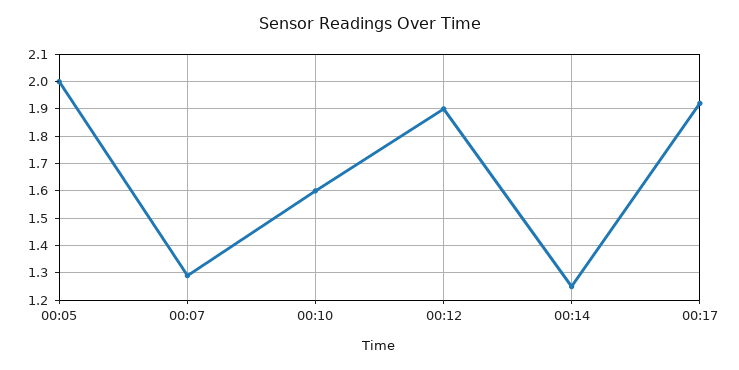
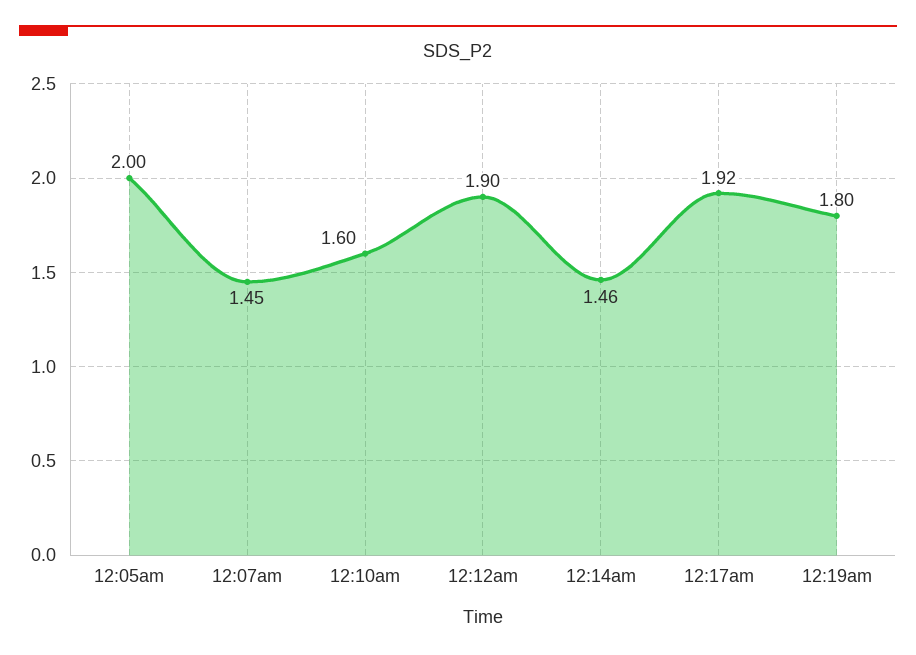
00:07: 1.3 -> 1.45
00:14: 1.25 -> 1.46
12:19am: none -> 1.8

